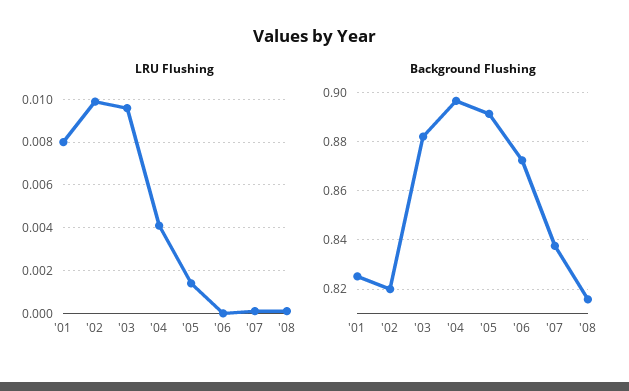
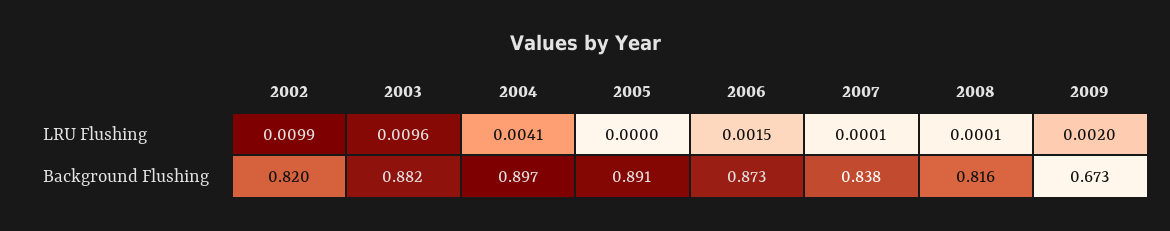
LRU Flushing, '01: 0.008 -> none
LRU Flushing, '05: 0.0015 -> 0
LRU Flushing, '06: 0 -> 0.0015
Background Flushing, '01: 0.825 -> none
LRU Flushing, 2009: none -> 0.002
Background Flushing, 2009: none -> 0.673

